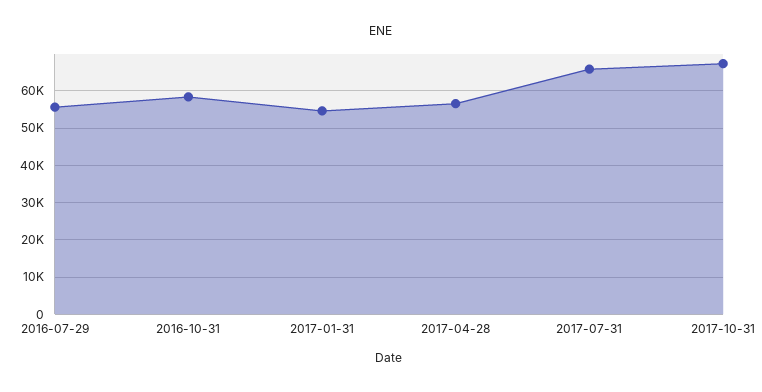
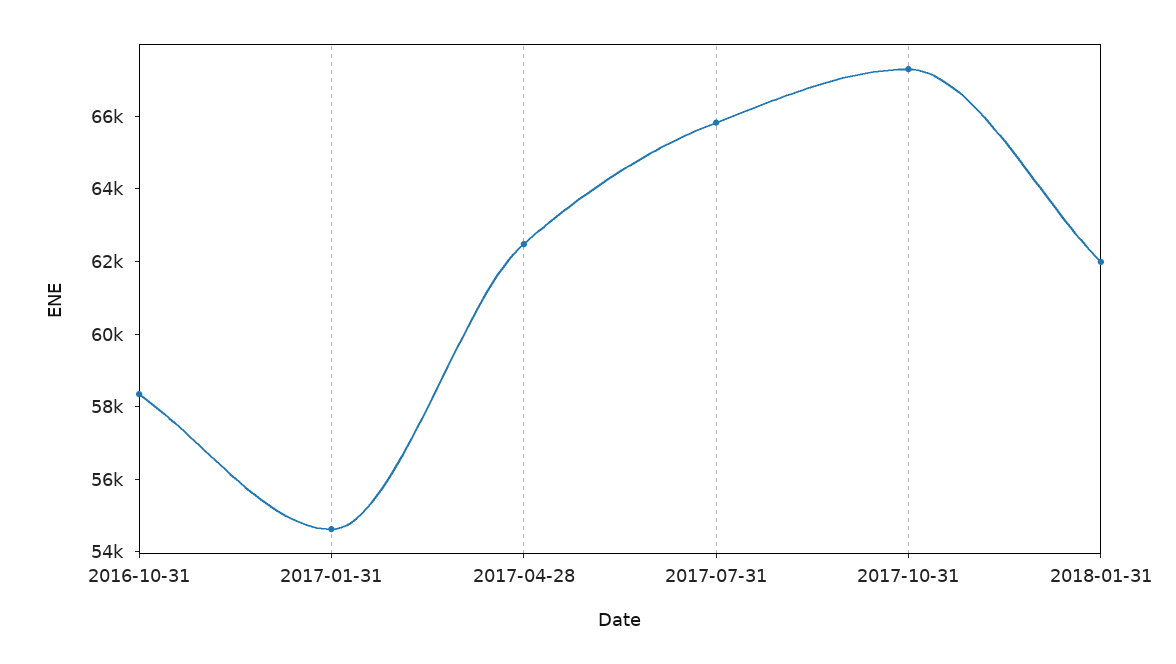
2016-07-29: 56000 -> none
2017-04-28: 56000 -> 62500
2018-01-31: none -> 62000

